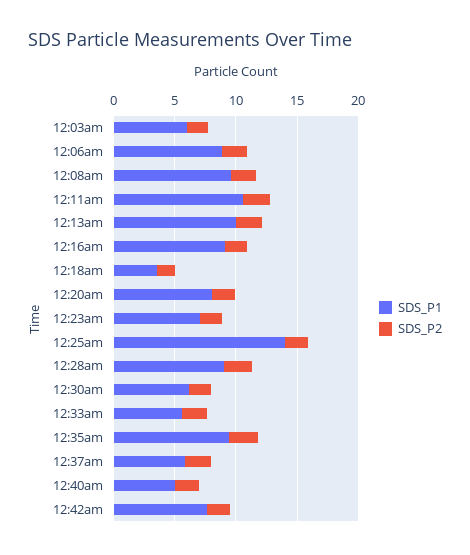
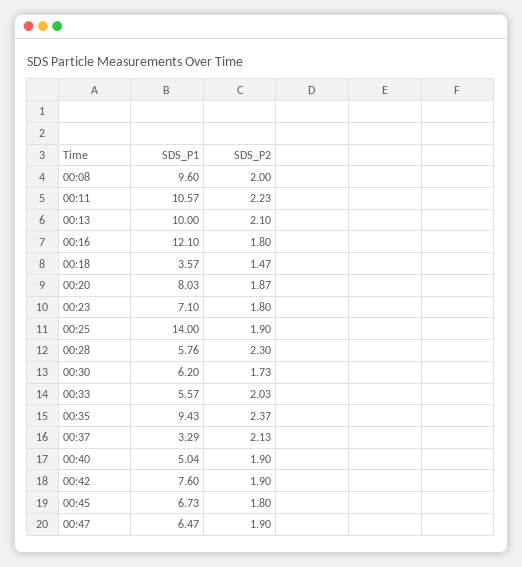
SDS_P1, 12:03am: 6 -> none
SDS_P2, 12:03am: 2 -> none
SDS_P1, 12:06am: 9 -> none
SDS_P2, 12:06am: 2 -> none
SDS_P1, 12:16am: 9 -> 12.1
SDS_P1, 12:28am: 9 -> 5.76
SDS_P1, 12:37am: 6 -> 3.29
SDS_P1, 00:45: none -> 6.73
SDS_P2, 00:45: none -> 1.8
SDS_P1, 00:47: none -> 6.47
SDS_P2, 00:47: none -> 1.9

